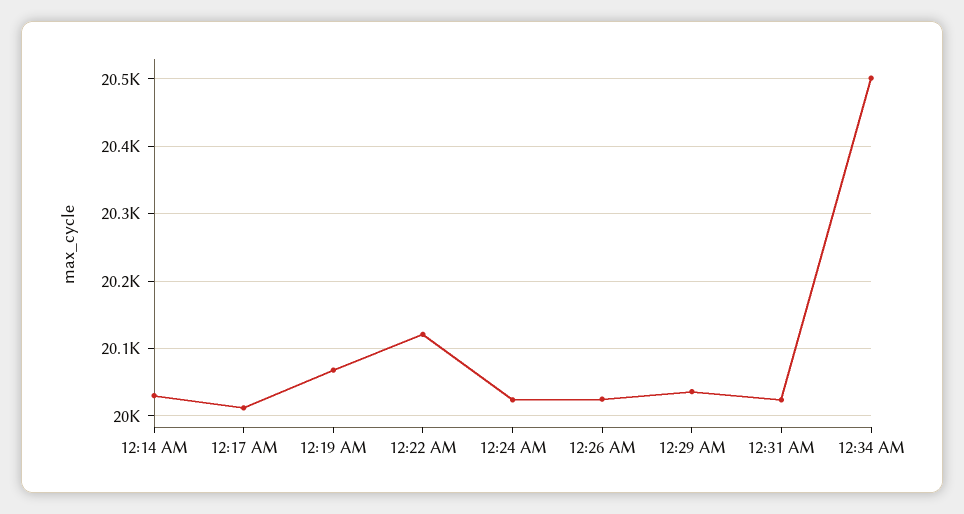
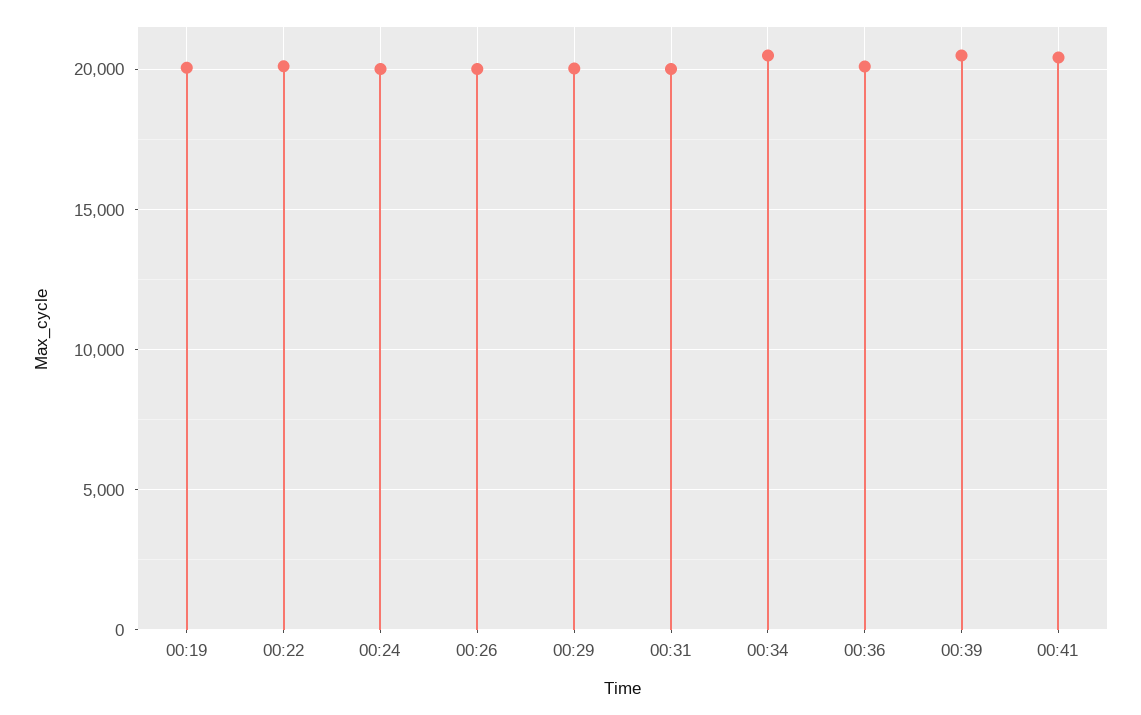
12:14 AM: 20030 -> none
12:17 AM: 20010 -> none
00:36: none -> 20000
00:39: none -> 20500
00:41: none -> 20500

